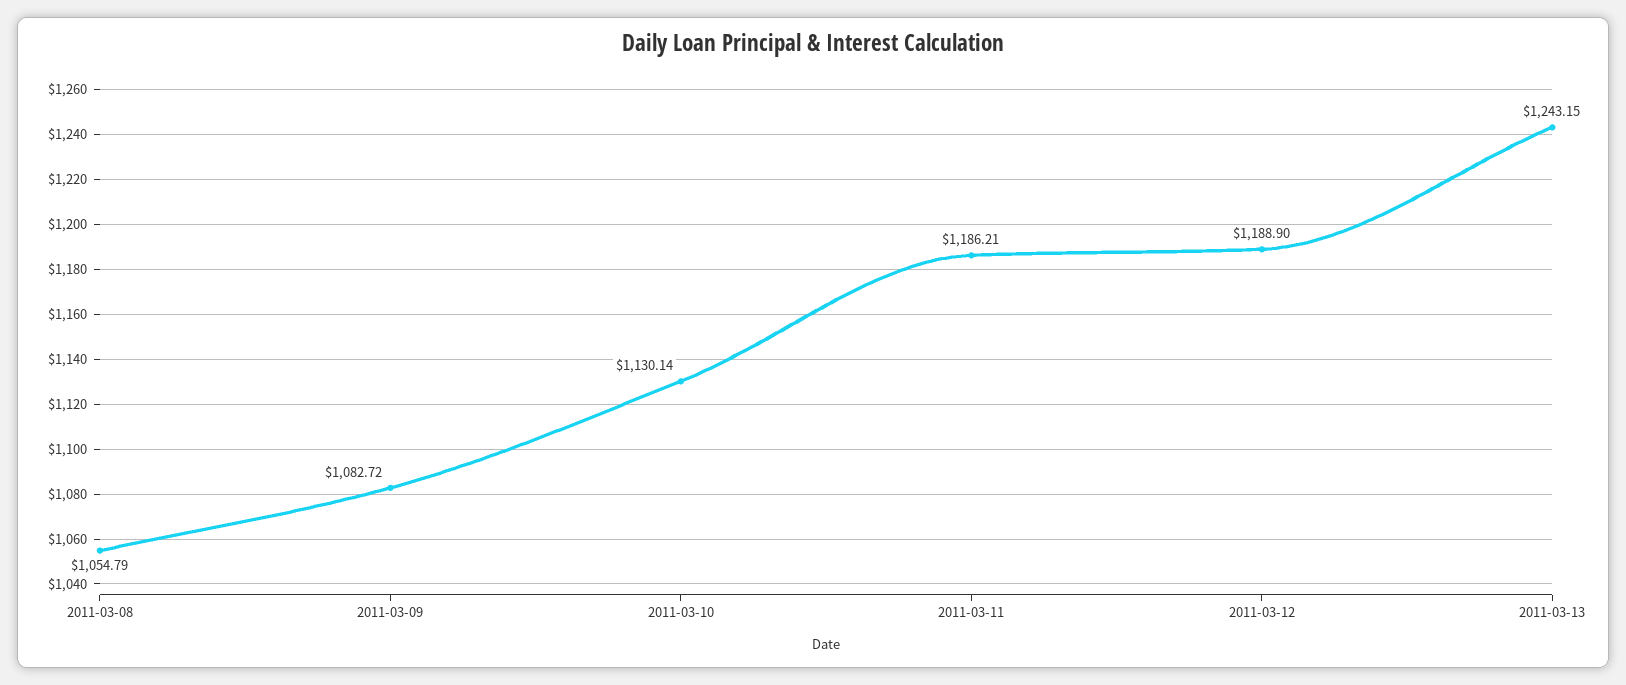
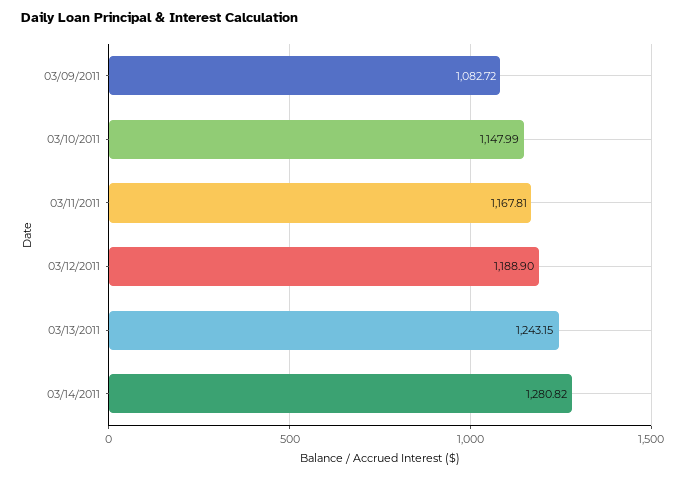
2011-03-08: 1054.79 -> none
2011-03-10: 1130.14 -> 1147.99
2011-03-11: 1186.21 -> 1167.81
03/14/2011: none -> 1280.82

